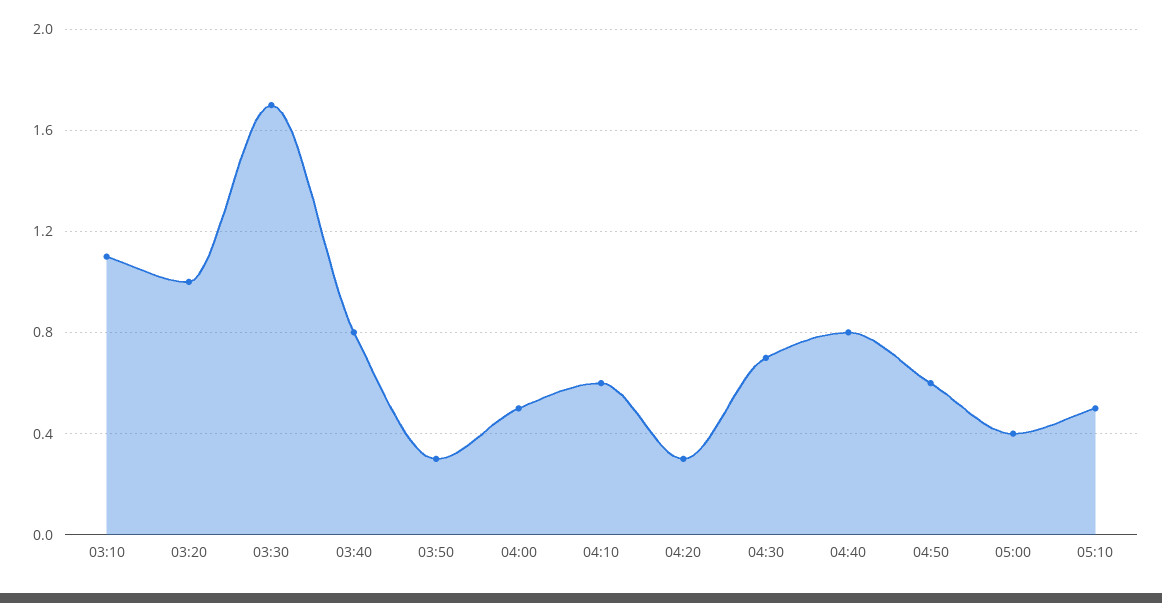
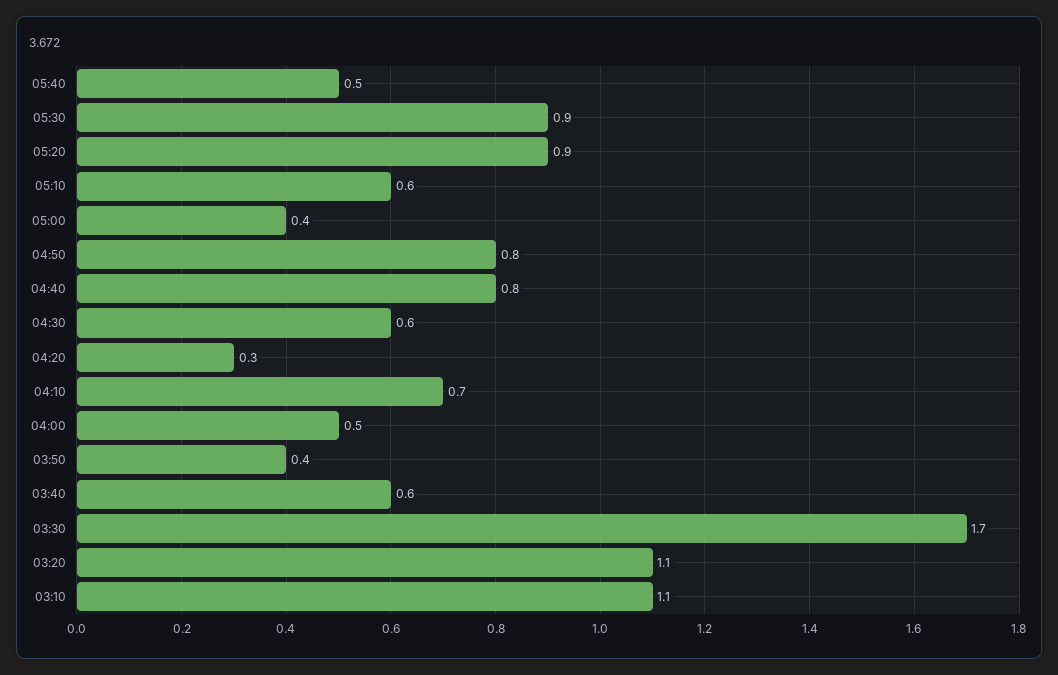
03:20: 1 -> 1.1
03:40: 0.8 -> 0.6
03:50: 0.3 -> 0.4
04:10: 0.6 -> 0.7
04:30: 0.7 -> 0.6
04:50: 0.6 -> 0.8
05:10: 0.5 -> 0.6
05:40: none -> 0.5
05:30: none -> 0.9
05:20: none -> 0.9

